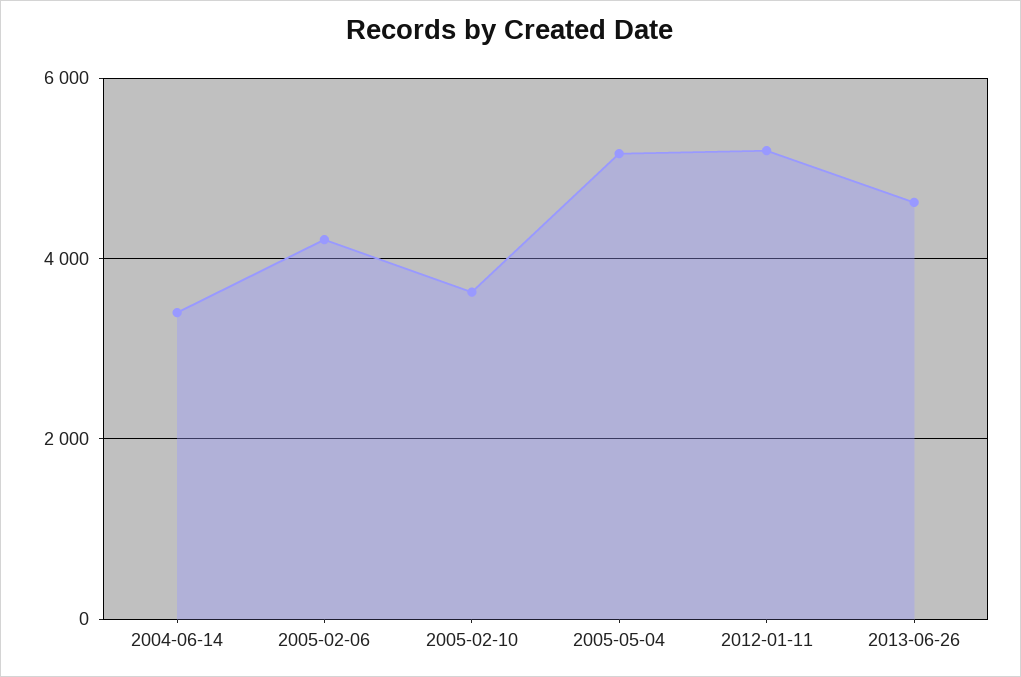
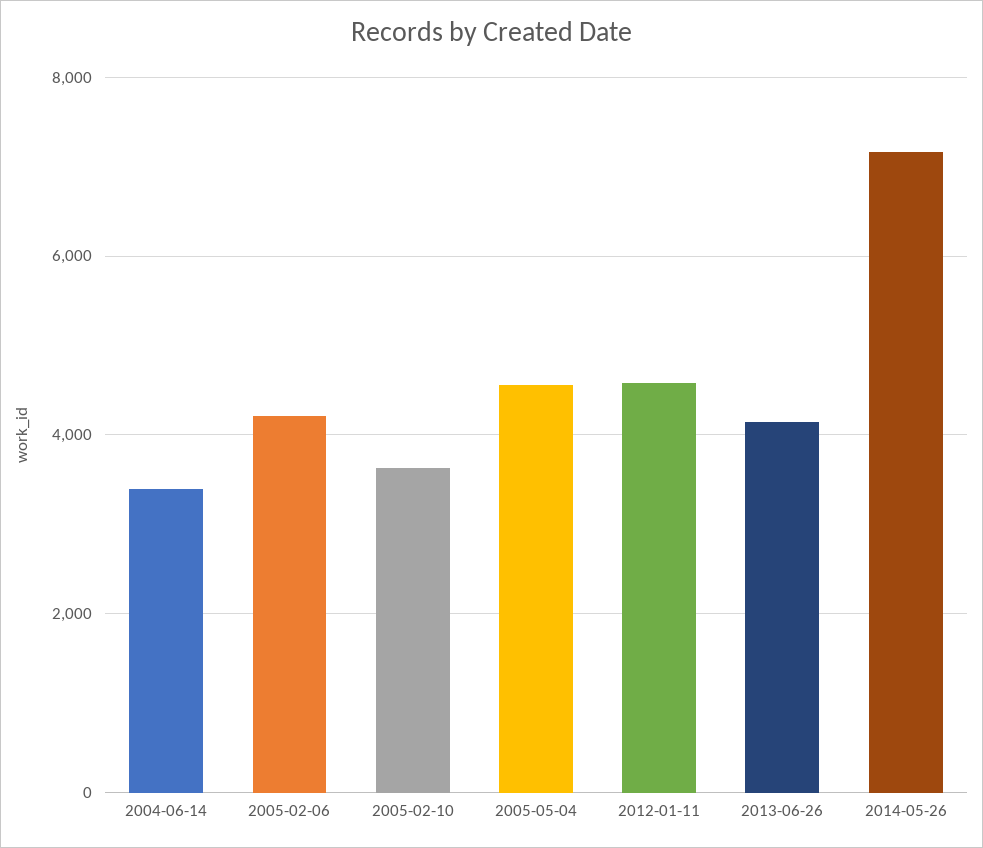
2005-05-04: 5200 -> 4600
2012-01-11: 5200 -> 4600
2013-06-26: 4600 -> 4200
2014-05-26: none -> 7200

